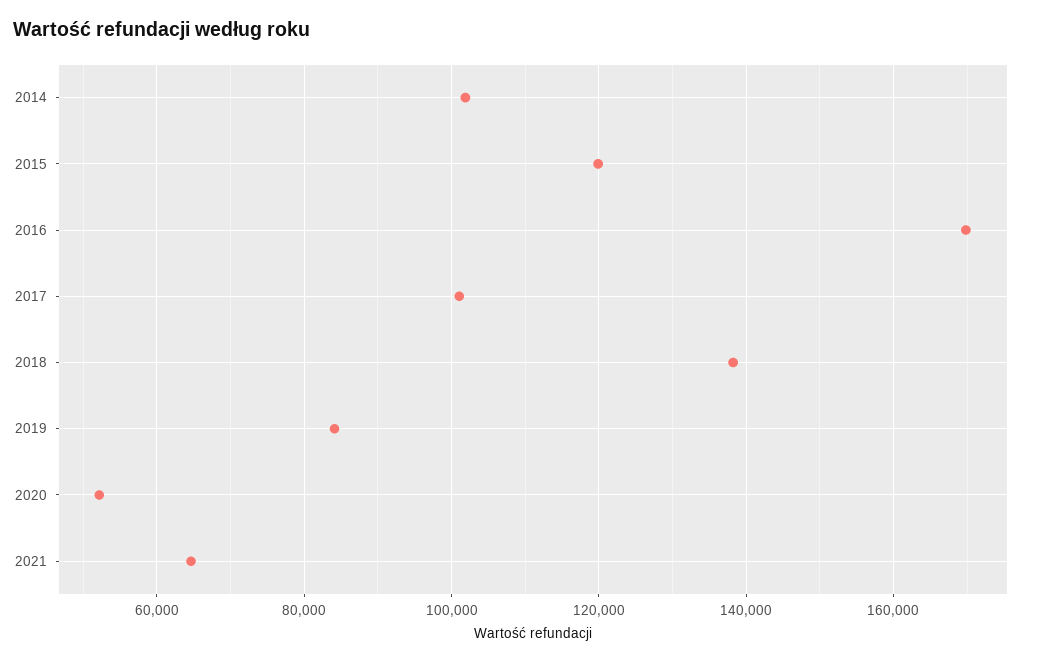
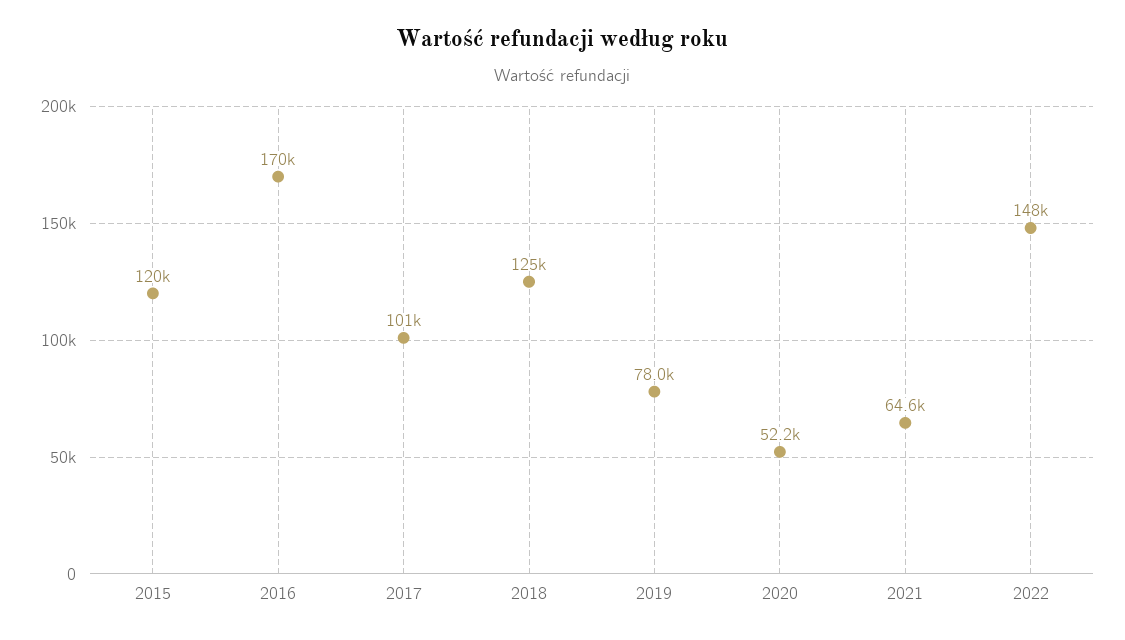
2014: 102000 -> none
2018: 138000 -> 125000
2019: 84000 -> 78000
2022: none -> 148000

